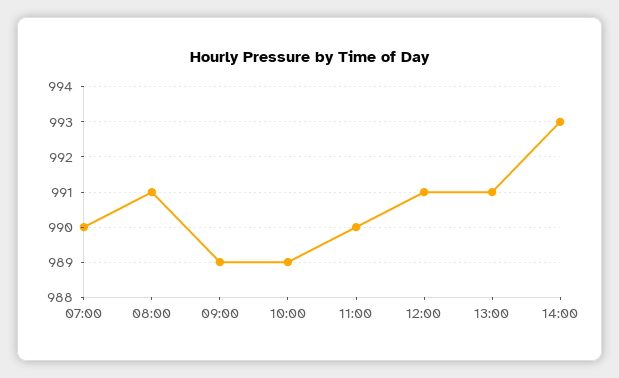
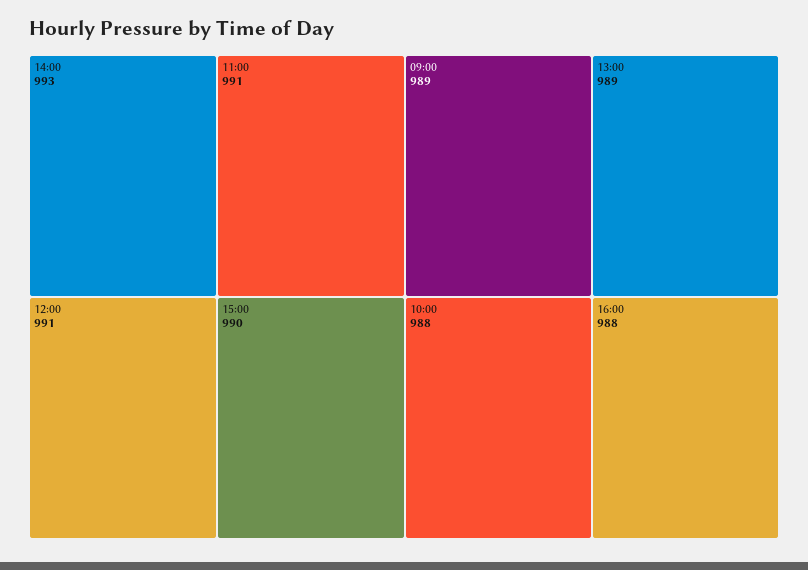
07:00: 990 -> none
08:00: 991 -> none
10:00: 989 -> 988
11:00: 990 -> 991
13:00: 991 -> 989
15:00: none -> 990
16:00: none -> 988

